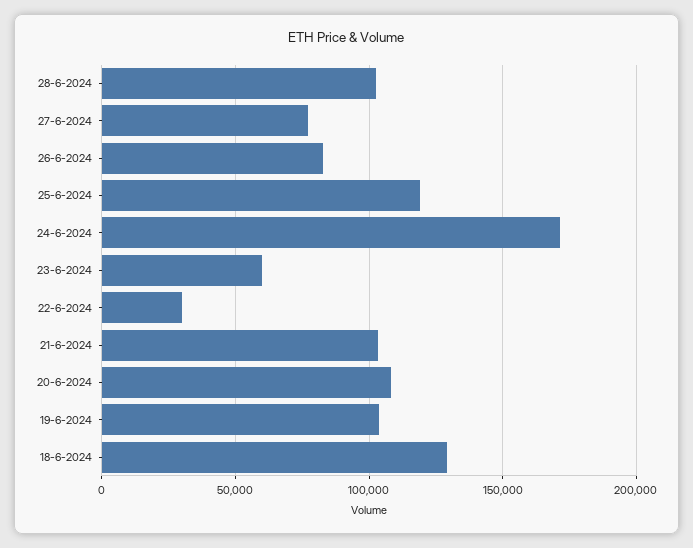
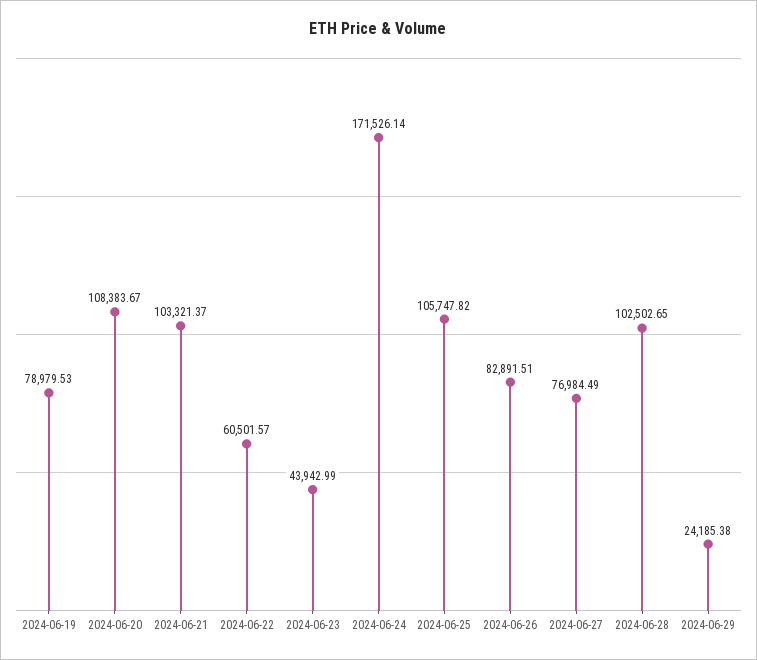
25-6-2024: 120000 -> 105747.82
23-6-2024: 60000 -> 43942.99
22-6-2024: 30000 -> 60501.57
19-6-2024: 105000 -> 78979.53
18-6-2024: 130000 -> none
2024-06-29: none -> 24185.38

